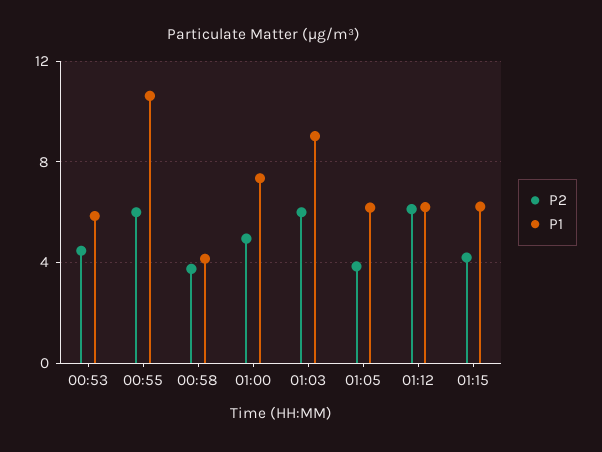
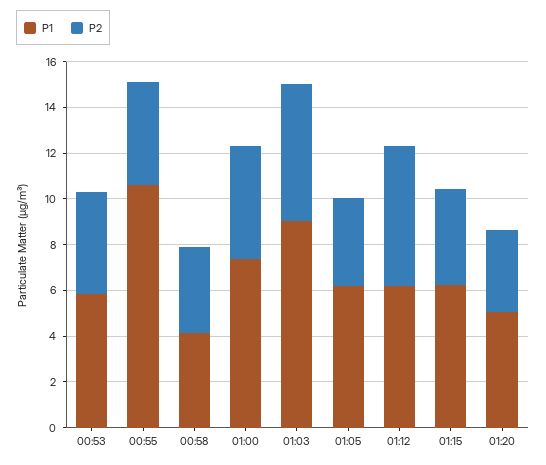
P2, 00:55: 6 -> 4.5
P1, 01:20: none -> 5
P2, 01:20: none -> 3.5

